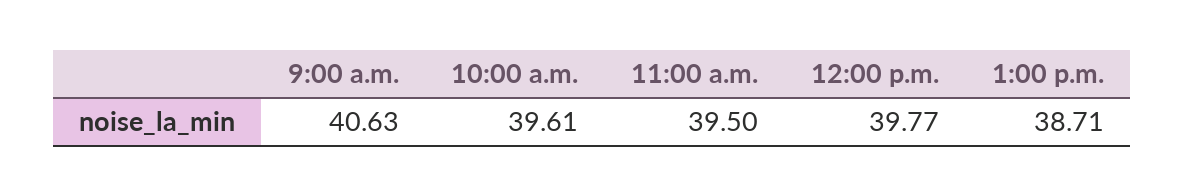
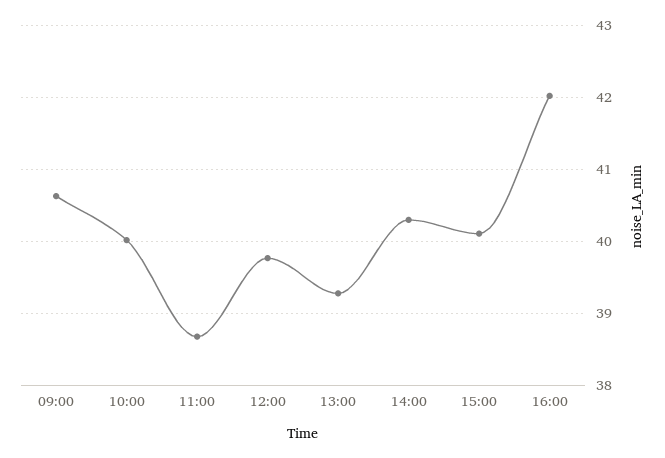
10:00 a.m.: 39.61 -> 40
11:00 a.m.: 39.5 -> 38.7
1:00 p.m.: 38.71 -> 39.3
14:00: none -> 40.3
15:00: none -> 40.1
16:00: none -> 42

